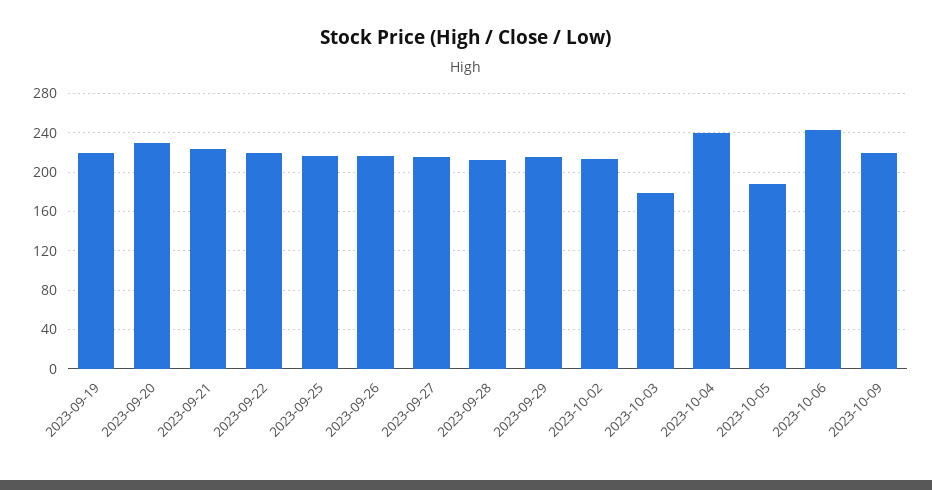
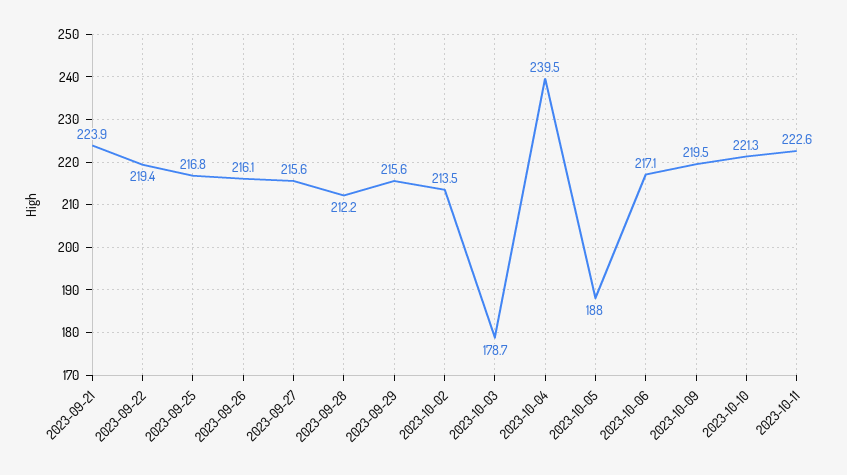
2023-09-19: 220 -> none
2023-09-20: 230 -> none
2023-10-06: 240 -> 217.1
2023-10-10: none -> 221.3
2023-10-11: none -> 222.6

